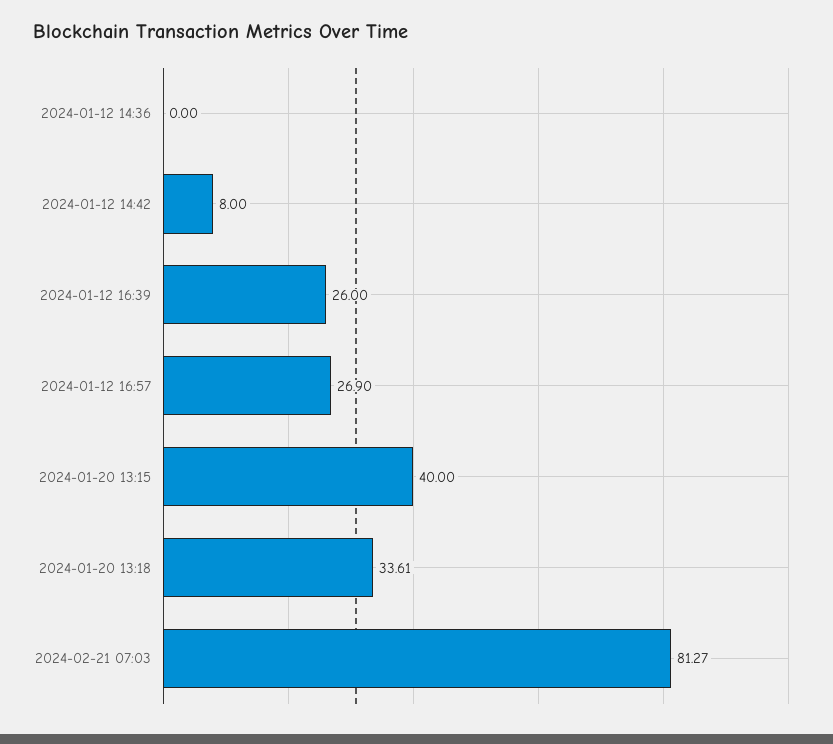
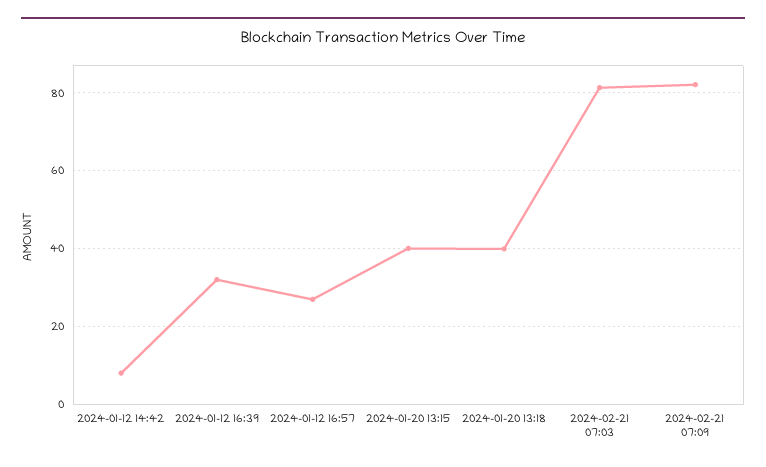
2024-01-12 14:36: 0 -> none
2024-01-12 16:39: 26 -> 32
2024-01-20 13:18: 33.61 -> 40
2024-02-21 07:09: none -> 82

